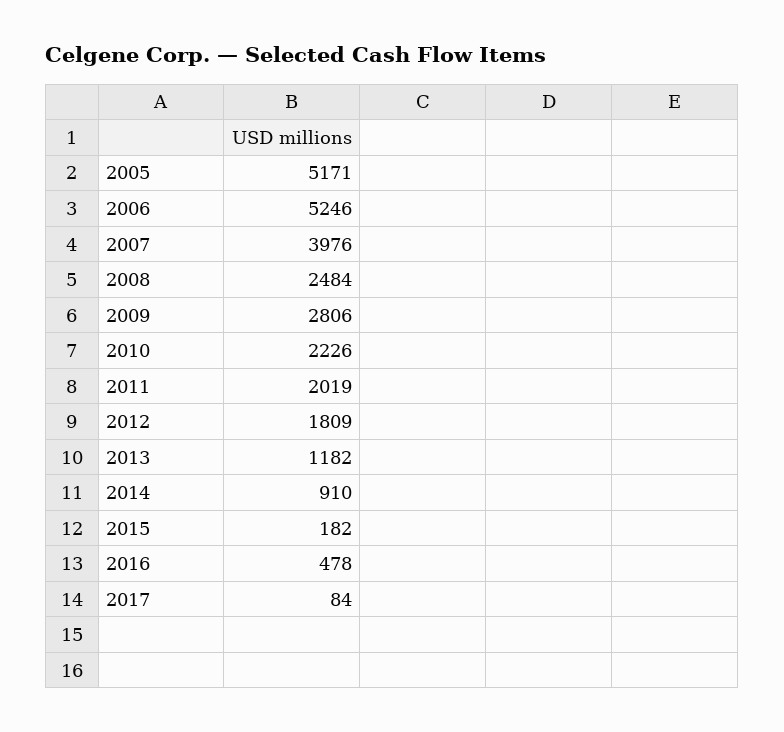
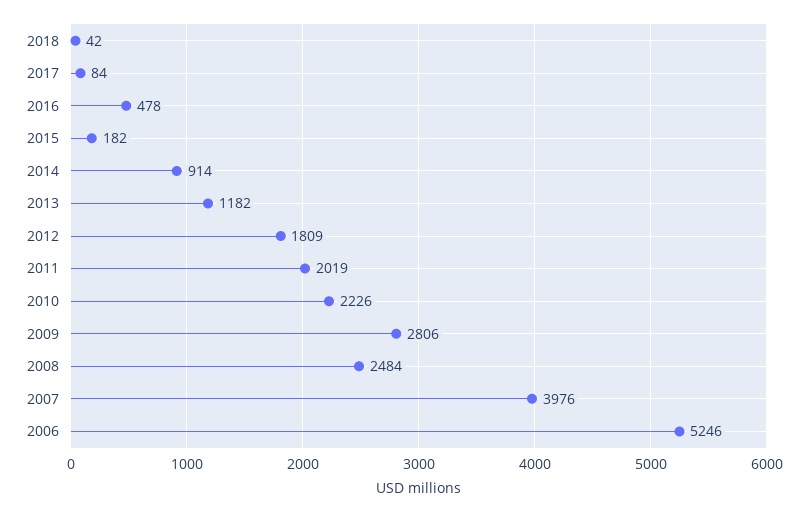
2005: 5171 -> none
2014: 910 -> 914
2018: none -> 42

